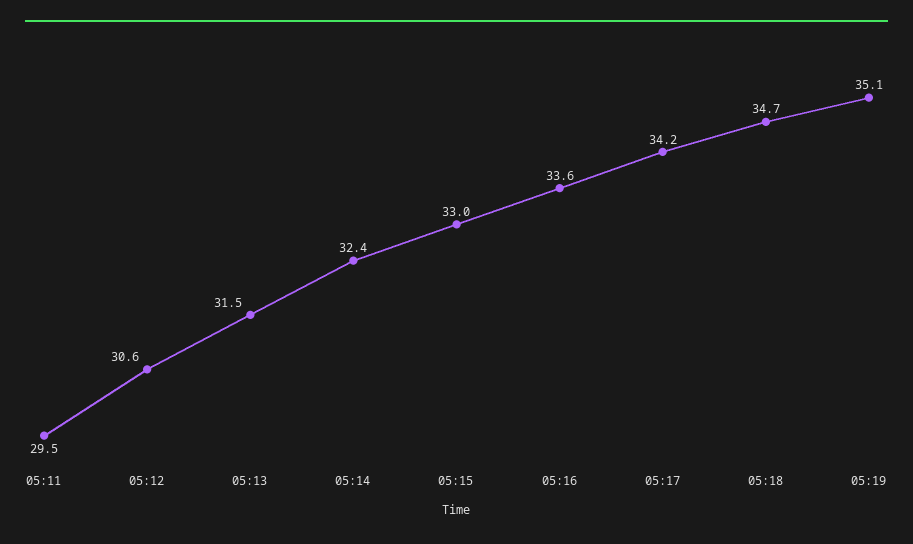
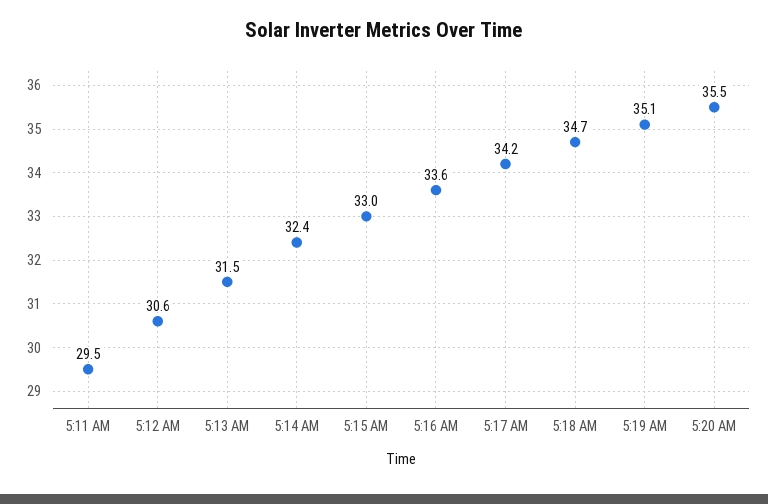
5:20 AM: none -> 35.5

